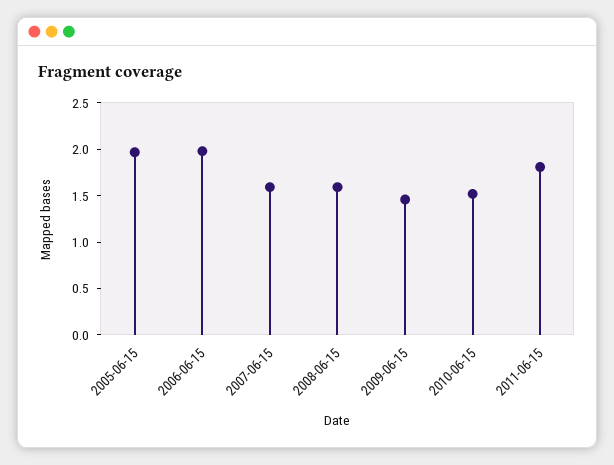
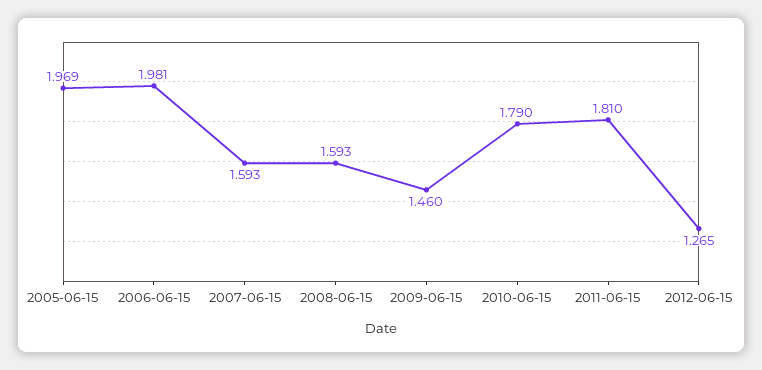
2010-06-15: 1.5 -> 1.79
2012-06-15: none -> 1.265

